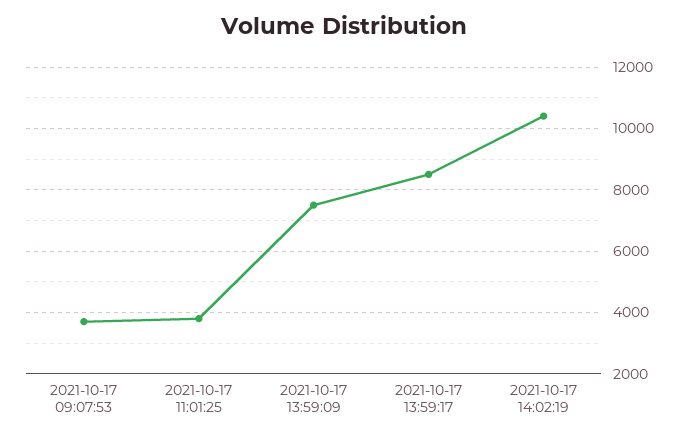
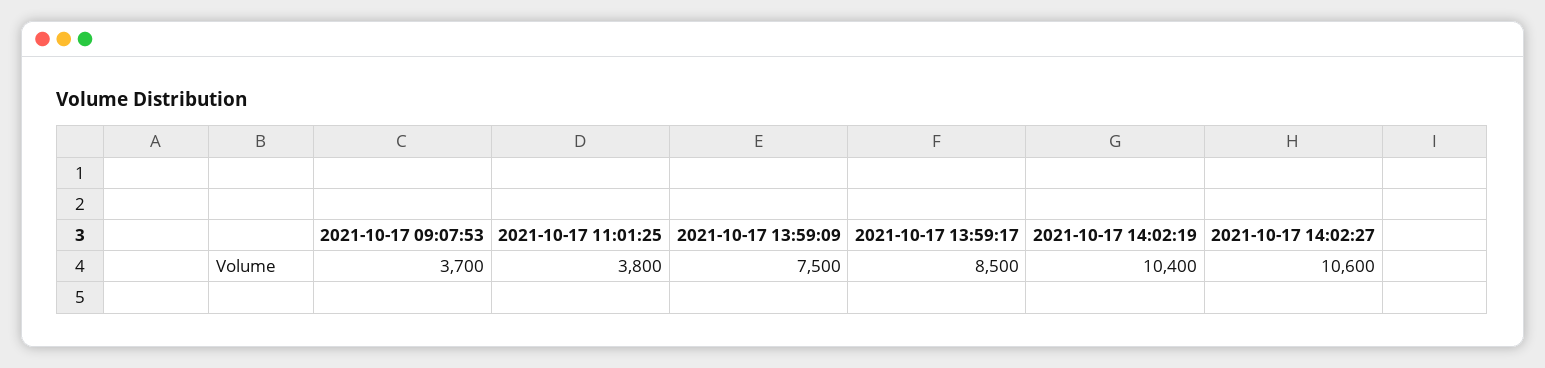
2021-10-17 14:02:27: none -> 10600

